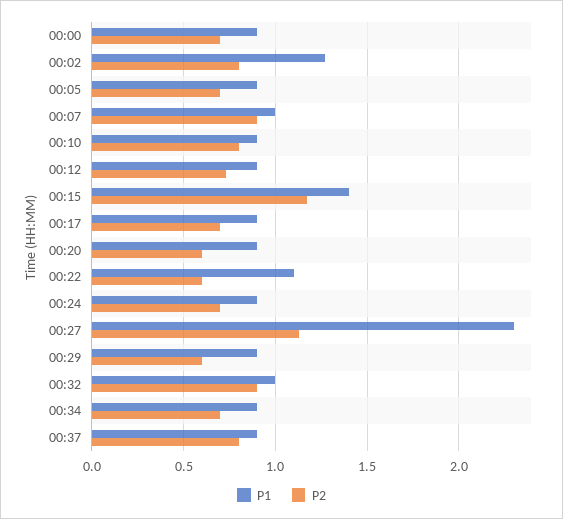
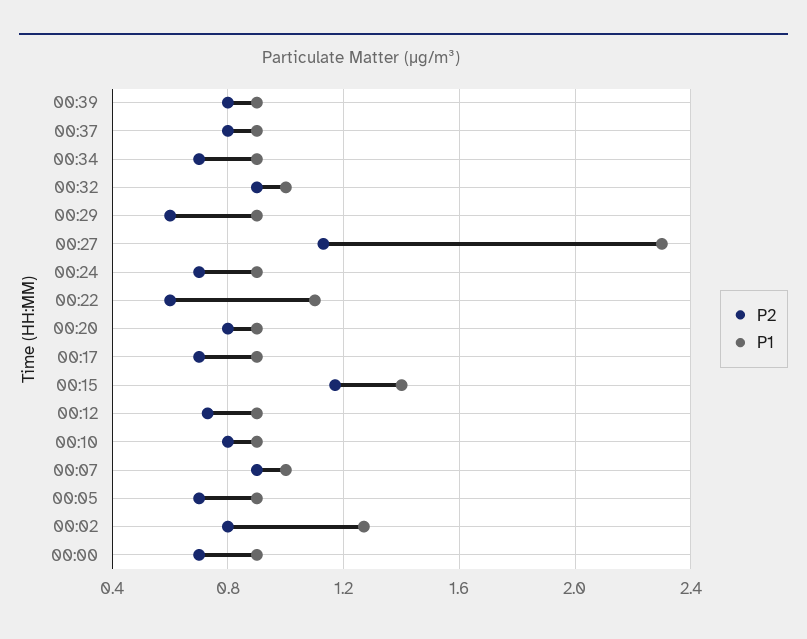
P2, 00:20: 0.6 -> 0.8
P2, 00:39: none -> 0.8
P1, 00:39: none -> 0.9

